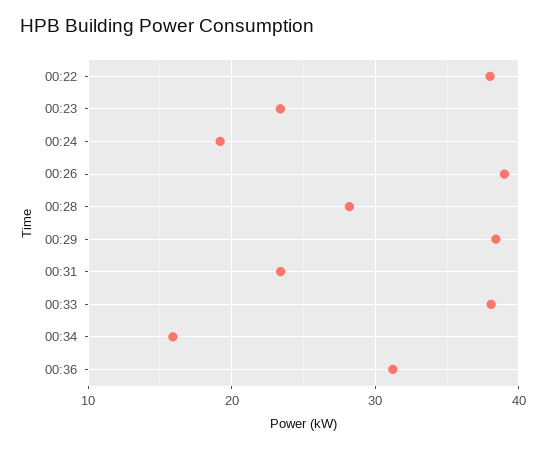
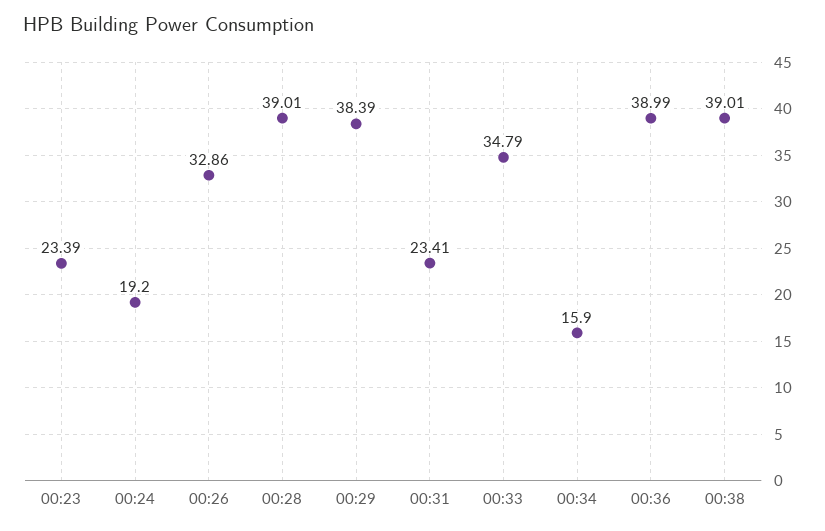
00:22: 38 -> none
00:26: 39 -> 32.86
00:28: 28 -> 39.01
00:33: 38 -> 34.79
00:36: 31 -> 38.99
00:38: none -> 39.01

